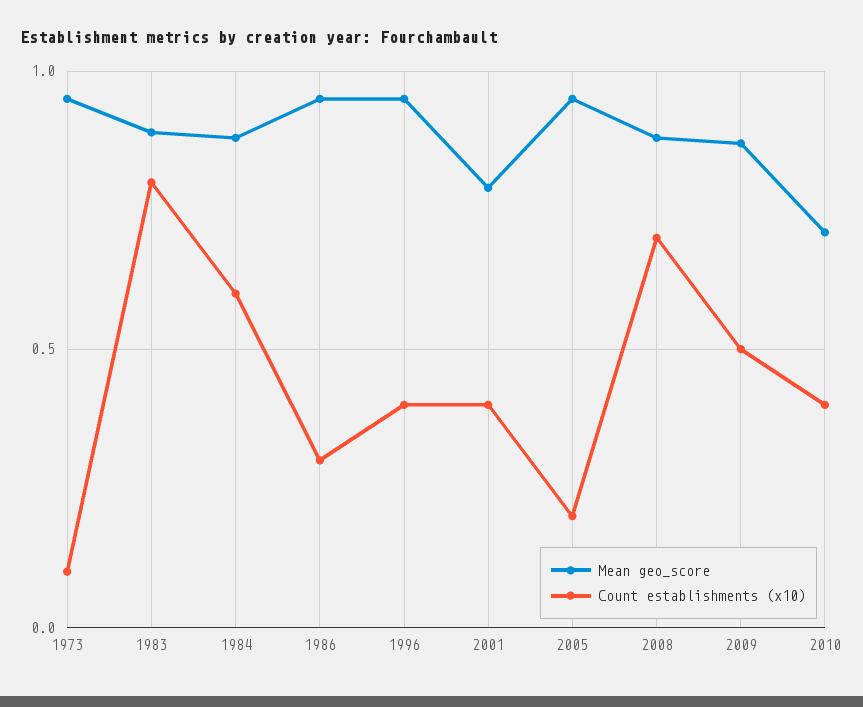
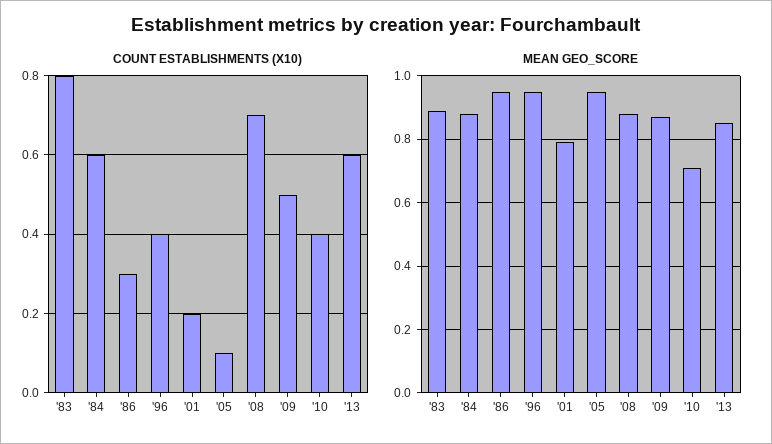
Mean geo_score, 1973: 0.95 -> none
Count establishments (x10), 1973: 0.1 -> none
Count establishments (x10), 2001: 0.4 -> 0.2
Count establishments (x10), 2005: 0.2 -> 0.1
Count establishments (x10), '13: none -> 0.6
Mean geo_score, '13: none -> 0.85

